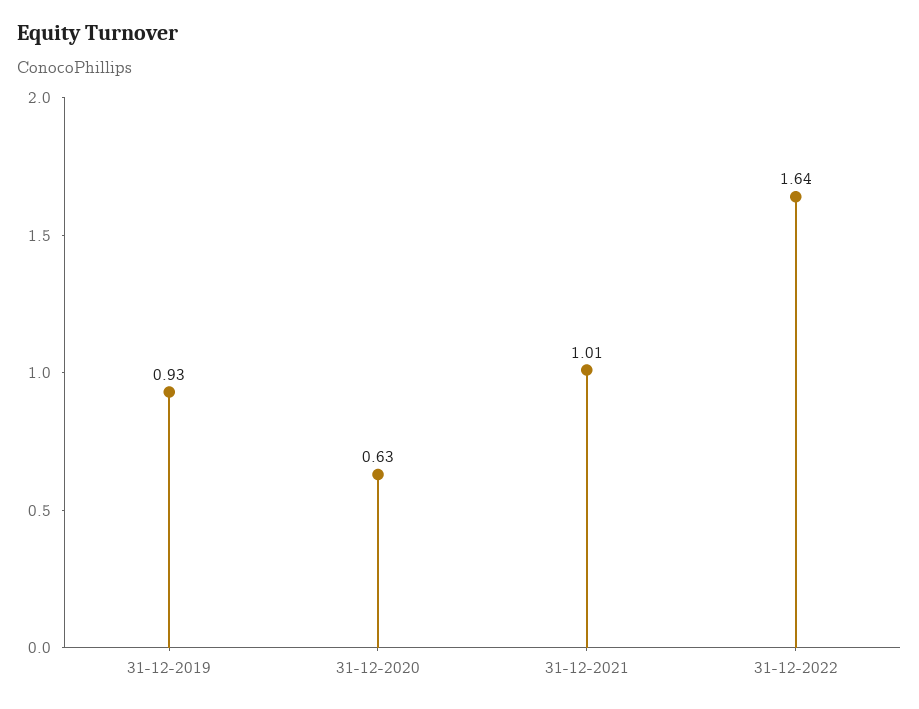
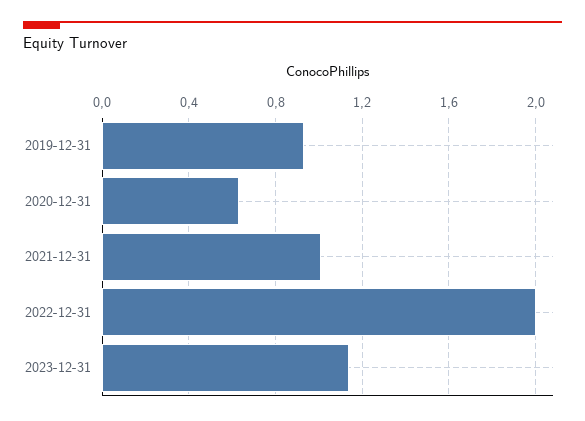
31-12-2022: 1.64 -> 2
2023-12-31: none -> 1.15

